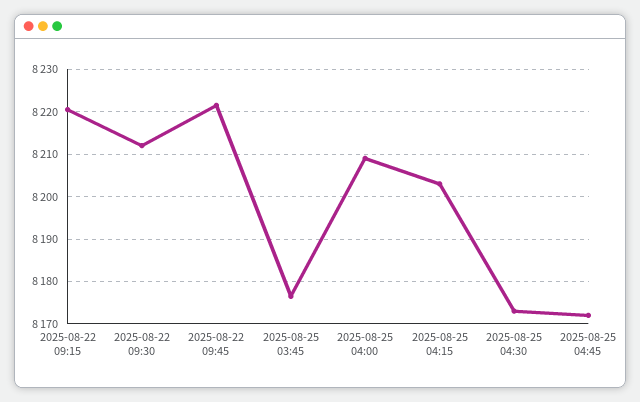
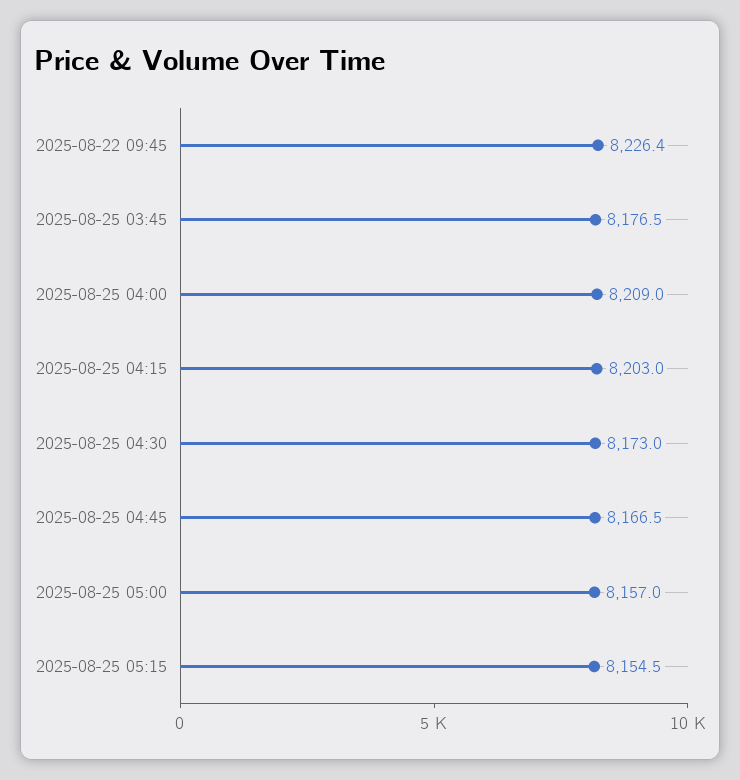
2025-08-22 09:15: 8220 -> none
2025-08-22 09:30: 8212 -> none
2025-08-22 09:45: 8222 -> 8226.4
2025-08-25 04:45: 8172 -> 8166.5
2025-08-25 05:00: none -> 8157
2025-08-25 05:15: none -> 8154.5

